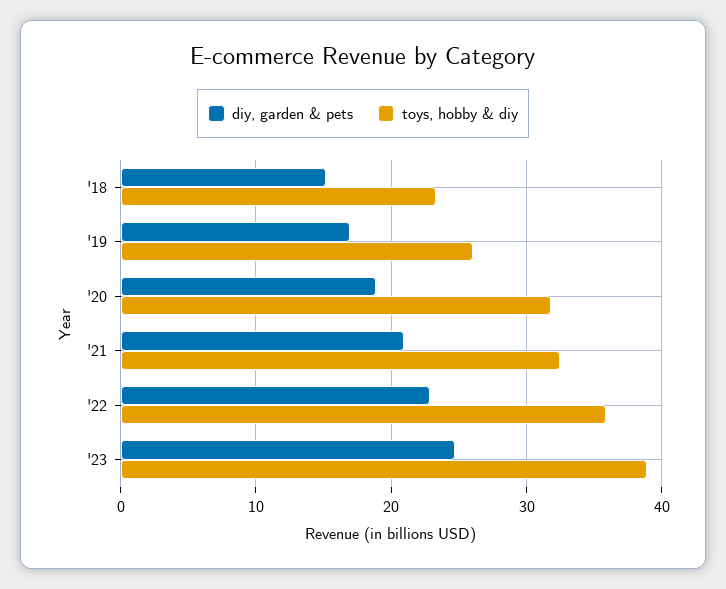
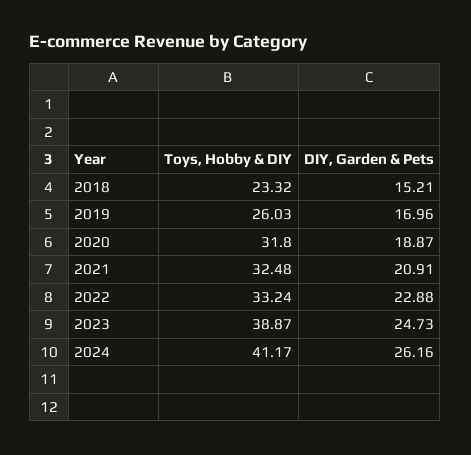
toys, hobby & diy, '22: 36 -> 33.24
toys, hobby & diy, 2024: none -> 41.17
diy, garden & pets, 2024: none -> 26.16

